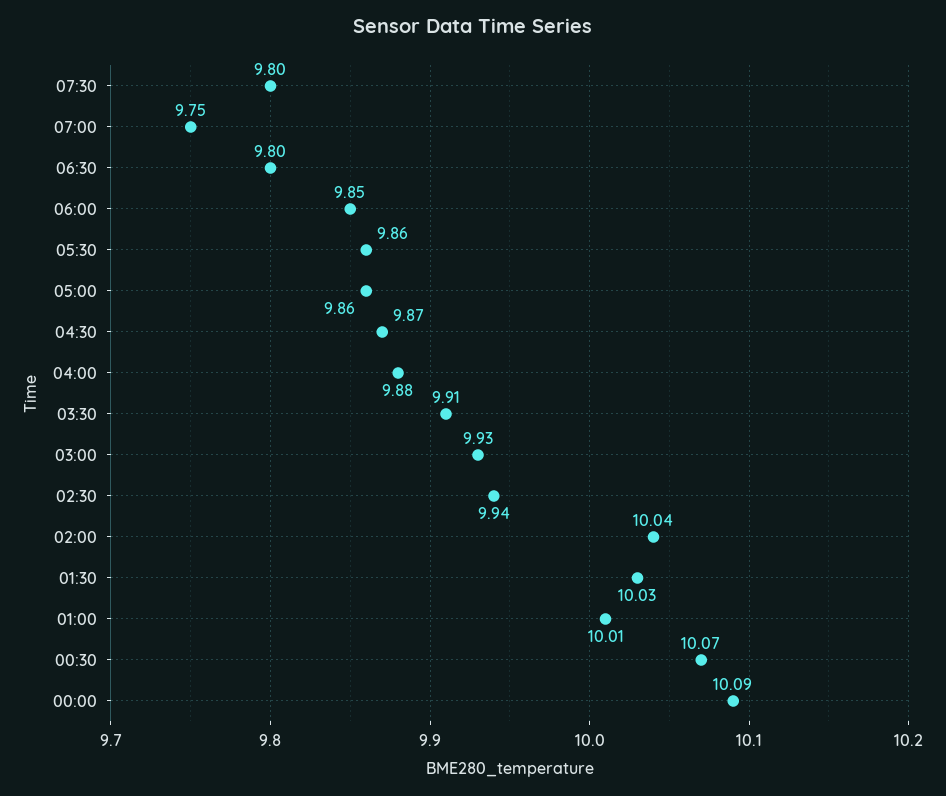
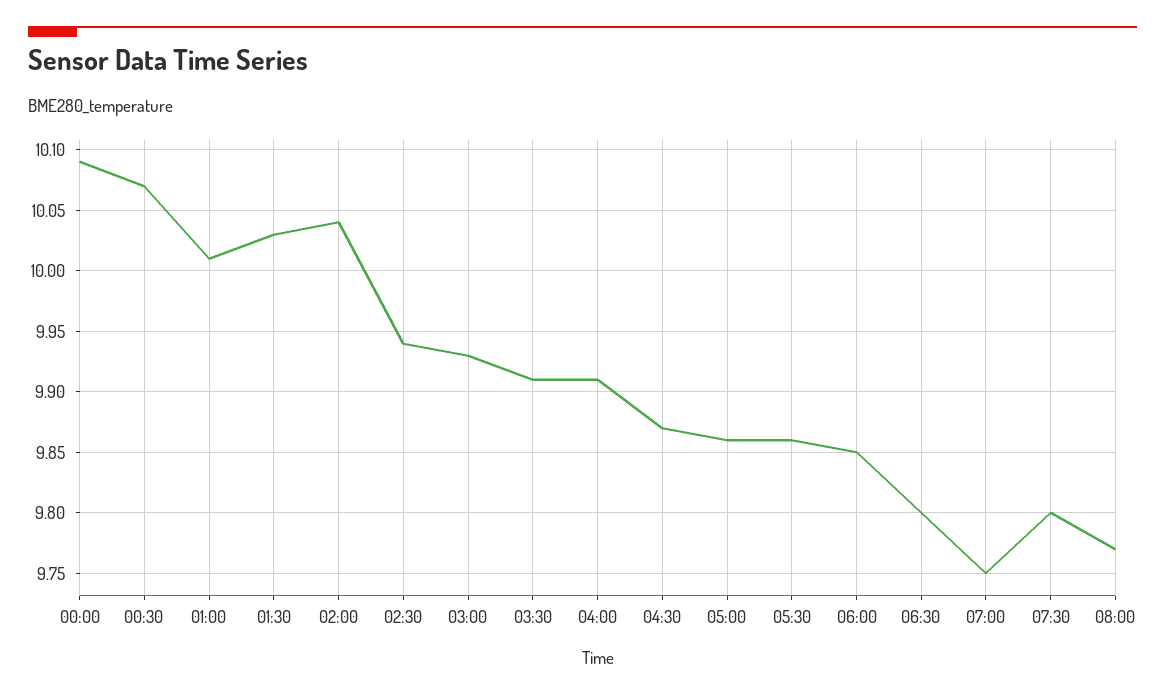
04:00: 9.88 -> 9.91
08:00: none -> 9.77

